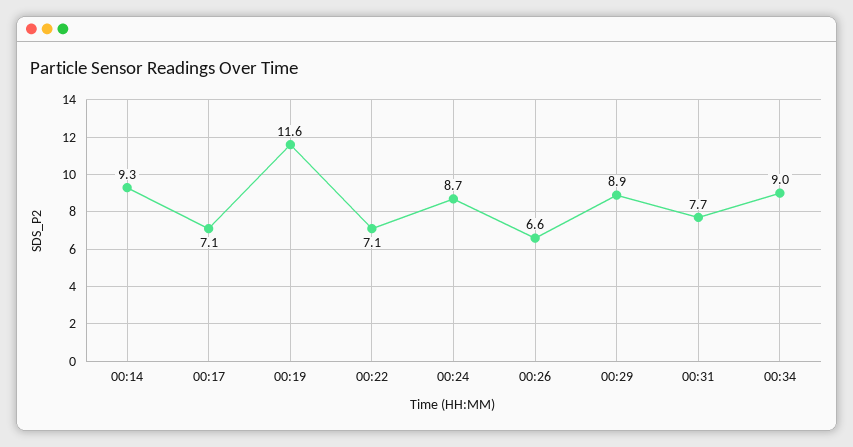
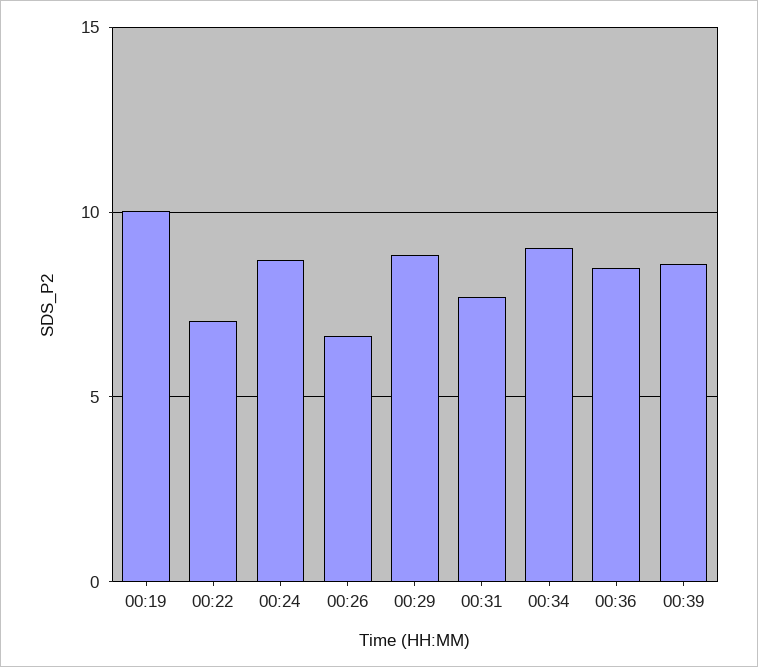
00:14: 9.3 -> none
00:17: 7.1 -> none
00:19: 11.6 -> 10
00:36: none -> 8.5
00:39: none -> 8.5

